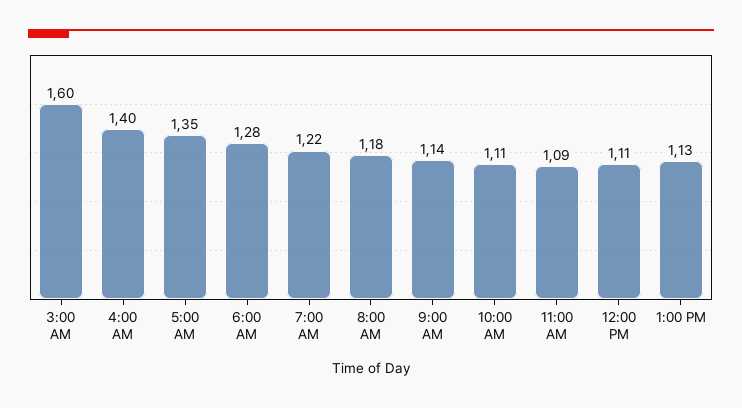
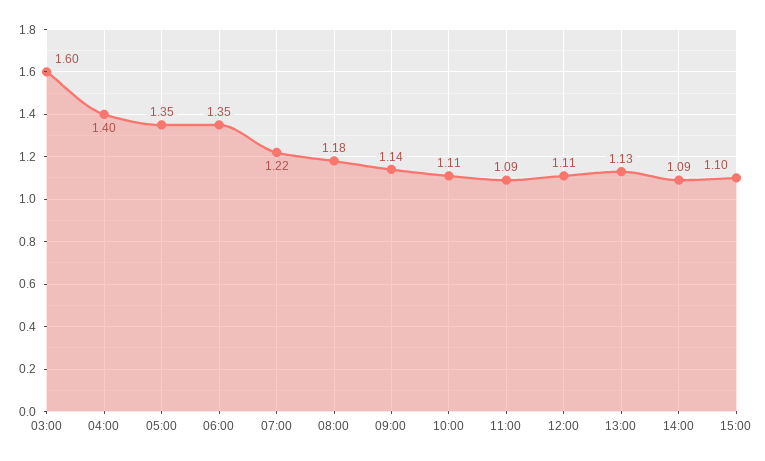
6:00 AM: 1.28 -> 1.35
14:00: none -> 1.09
15:00: none -> 1.1

